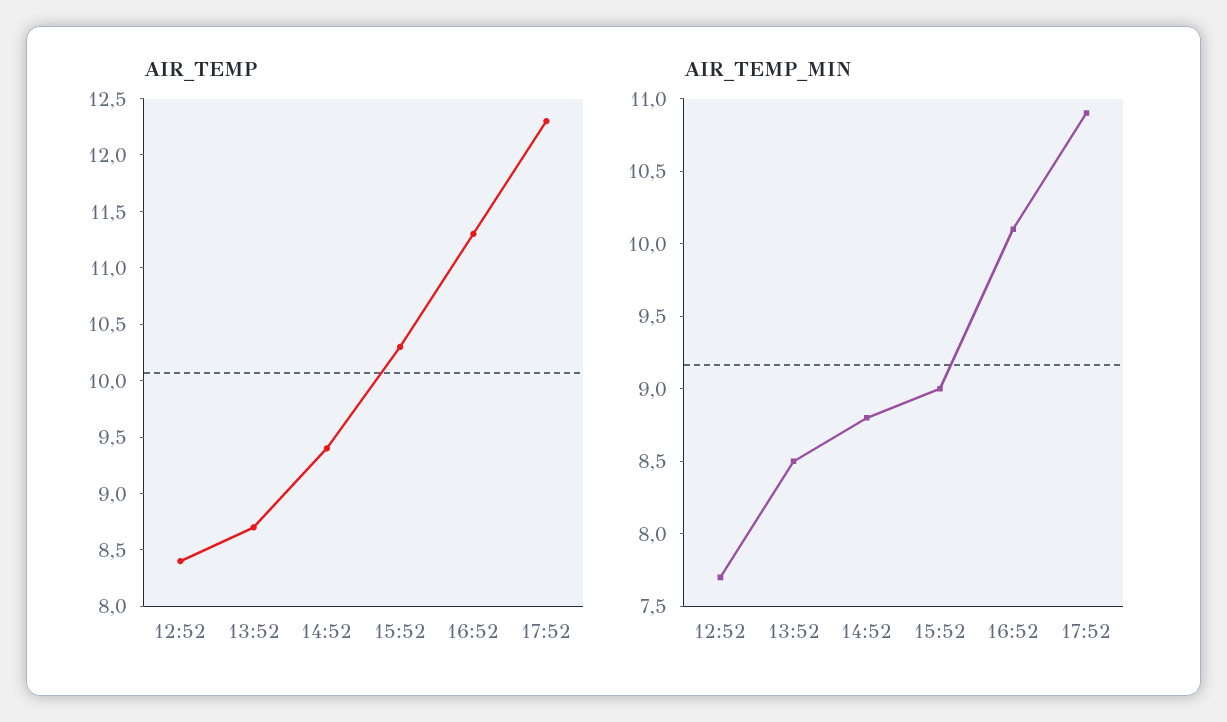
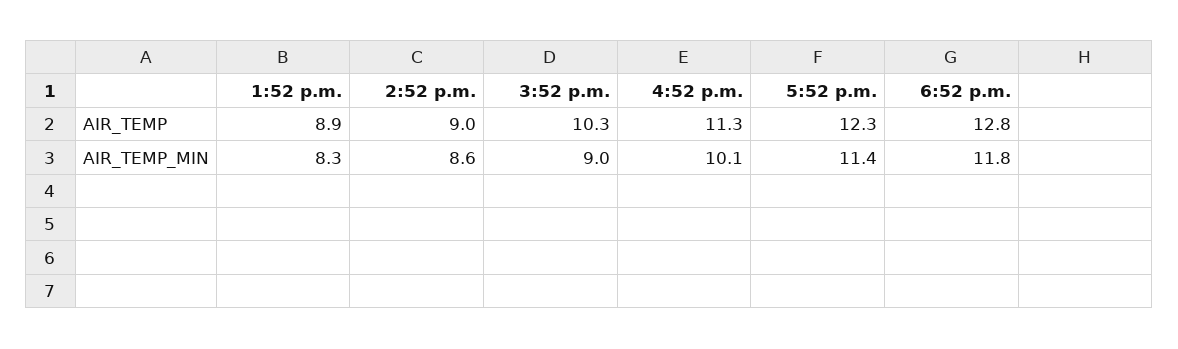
AIR_TEMP, 12:52: 8.4 -> none
AIR_TEMP, 13:52: 8.7 -> 8.9
AIR_TEMP, 14:52: 9.4 -> 9
AIR_TEMP_MIN, 12:52: 7.7 -> none
AIR_TEMP_MIN, 13:52: 8.5 -> 8.3
AIR_TEMP_MIN, 14:52: 8.8 -> 8.6
AIR_TEMP_MIN, 17:52: 10.9 -> 11.4
AIR_TEMP, 6:52 p.m.: none -> 12.8
AIR_TEMP_MIN, 6:52 p.m.: none -> 11.8

